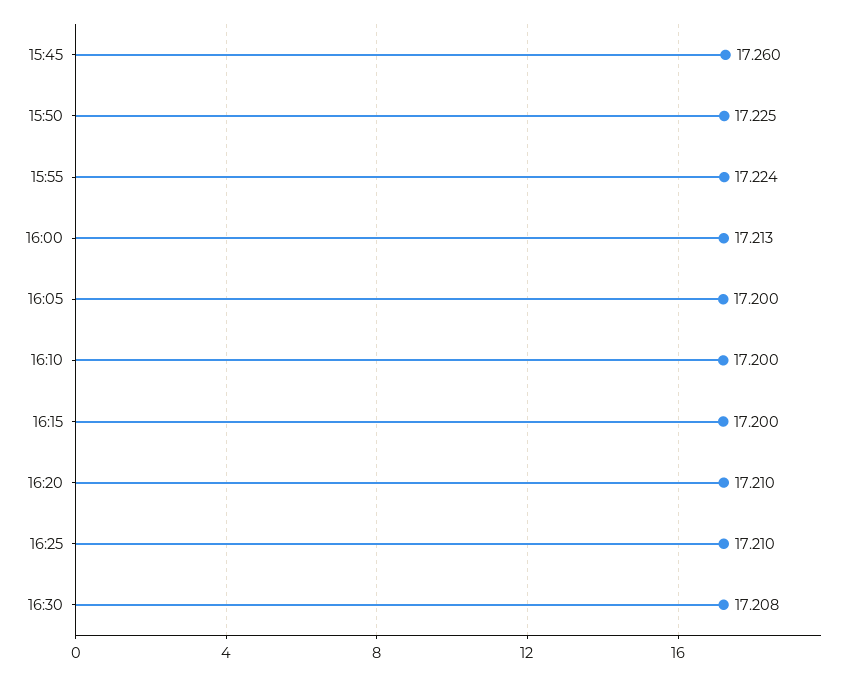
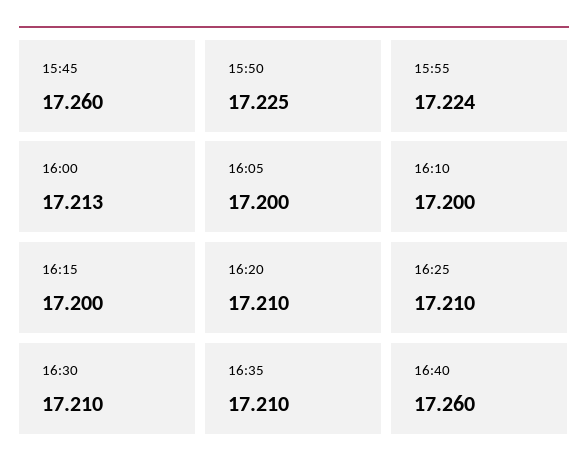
16:30: 17.208 -> 17.21
16:35: none -> 17.21
16:40: none -> 17.26

